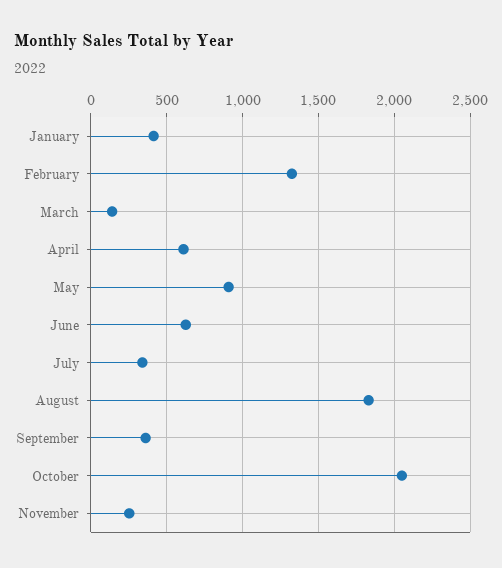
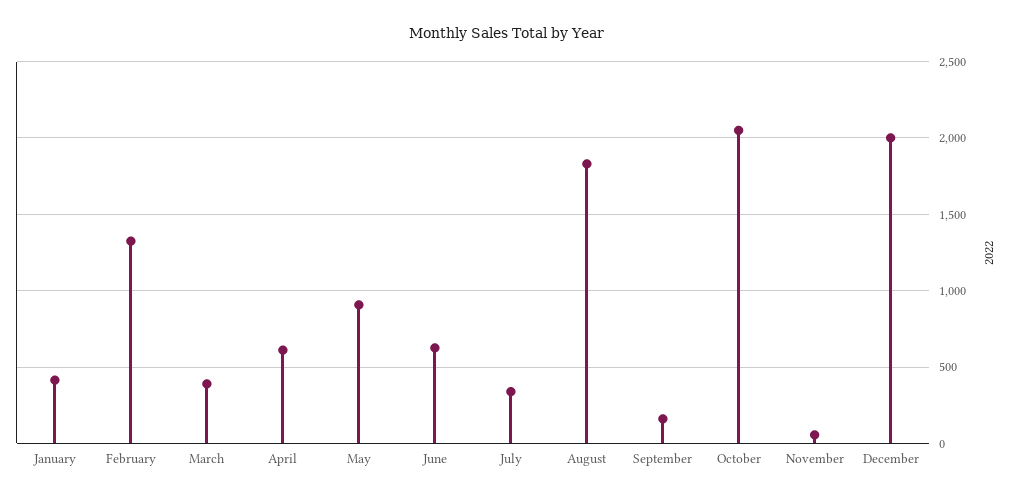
March: 150 -> 400
September: 350 -> 150
November: 250 -> 50
December: none -> 2000

